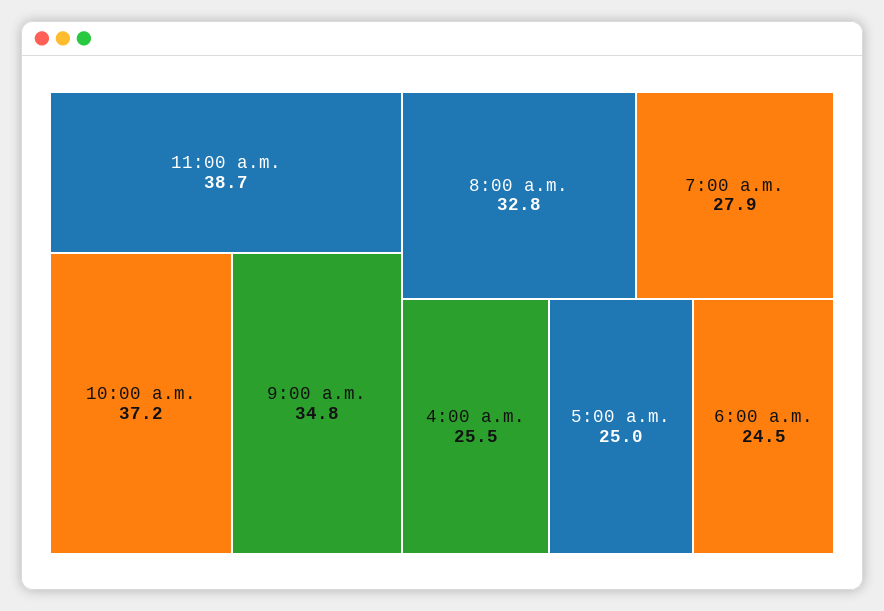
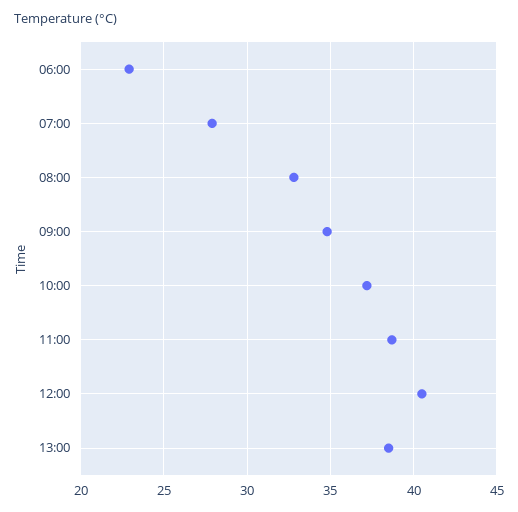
4:00 a.m.: 25.5 -> none
5:00 a.m.: 25 -> none
6:00 a.m.: 24.5 -> 23
12:00: none -> 40.5
13:00: none -> 38.5

